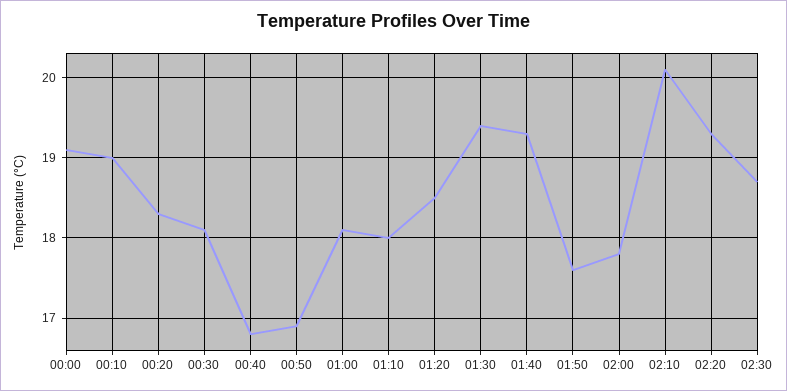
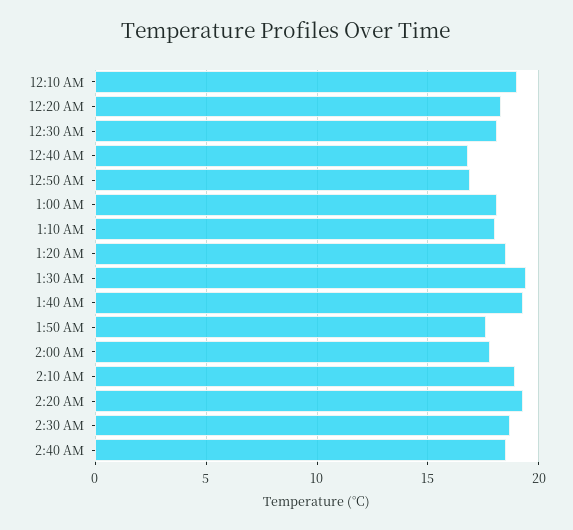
00:00: 19.1 -> none
02:10: 20.1 -> 19
2:40 AM: none -> 18.5

